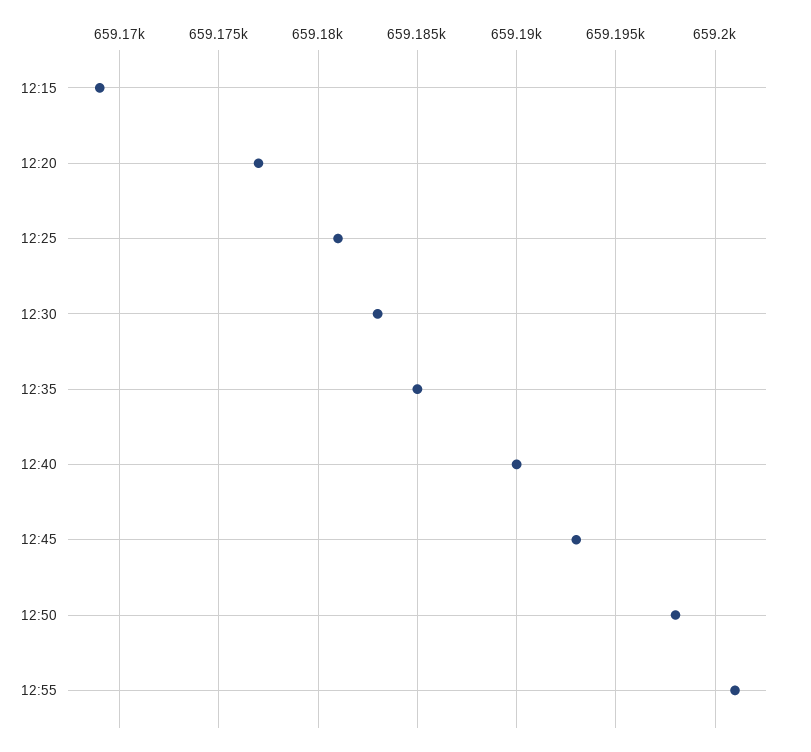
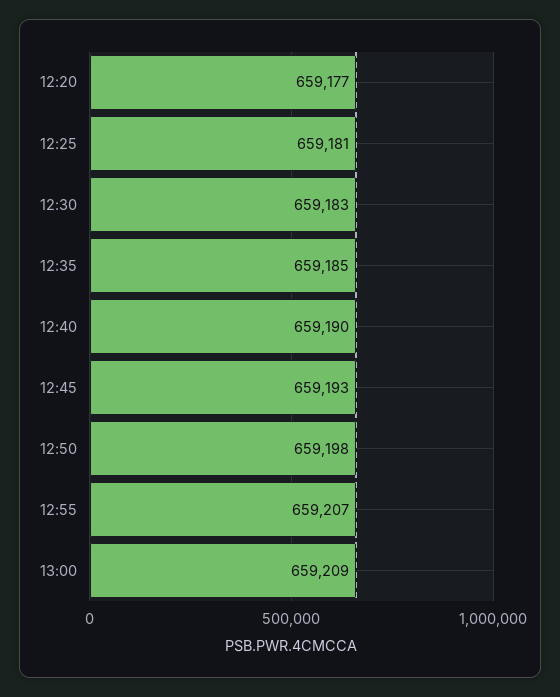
12:15: 659169 -> none
12:55: 659201 -> 659207
13:00: none -> 659209

